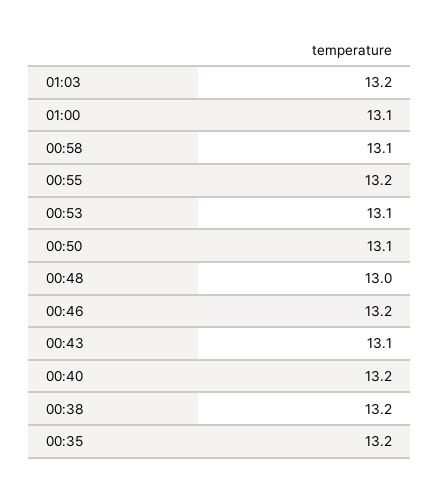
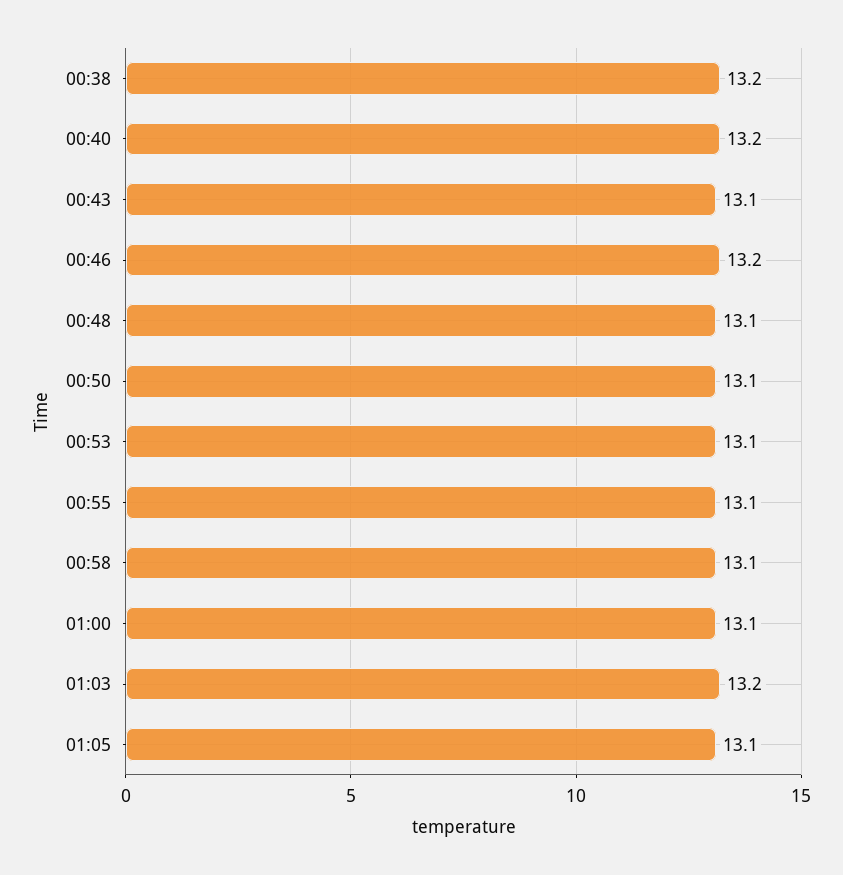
00:55: 13.2 -> 13.1
00:48: 13 -> 13.1
00:35: 13.2 -> none
01:05: none -> 13.1

